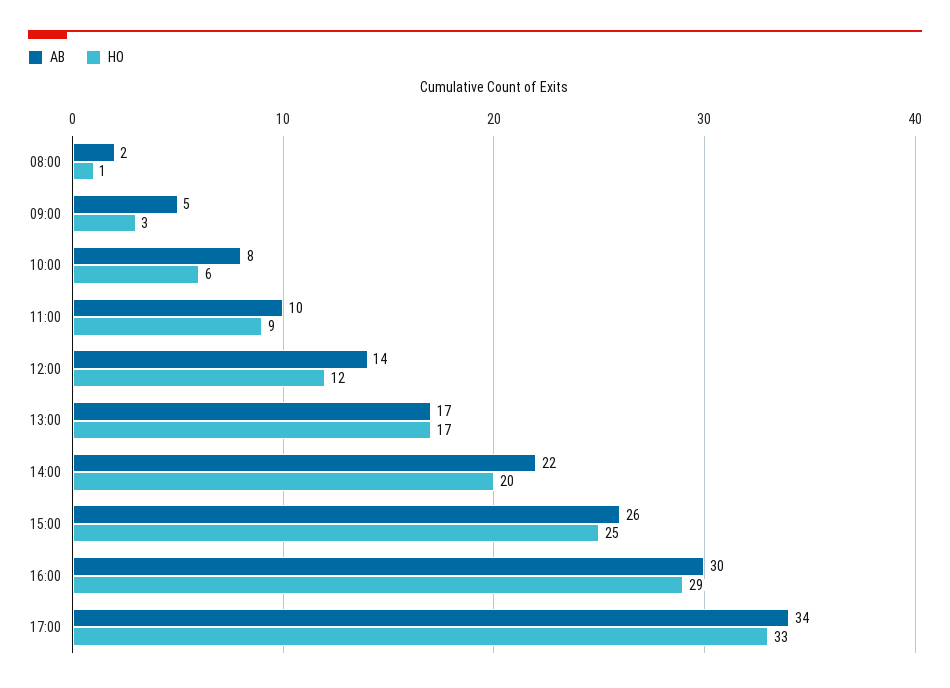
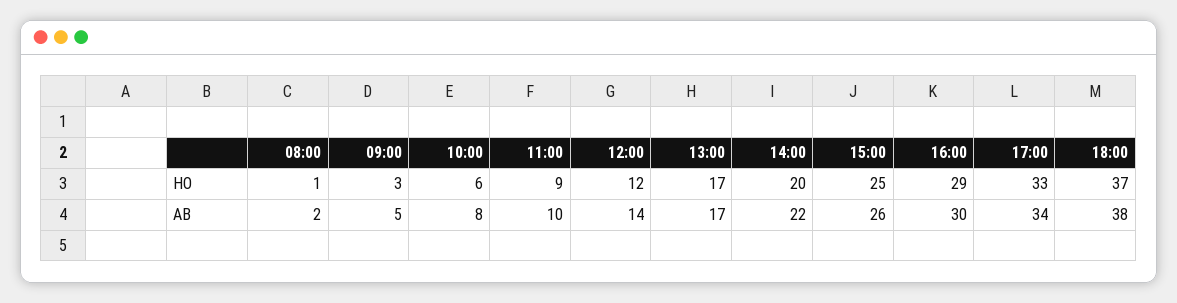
HO, 18:00: none -> 37
AB, 18:00: none -> 38

